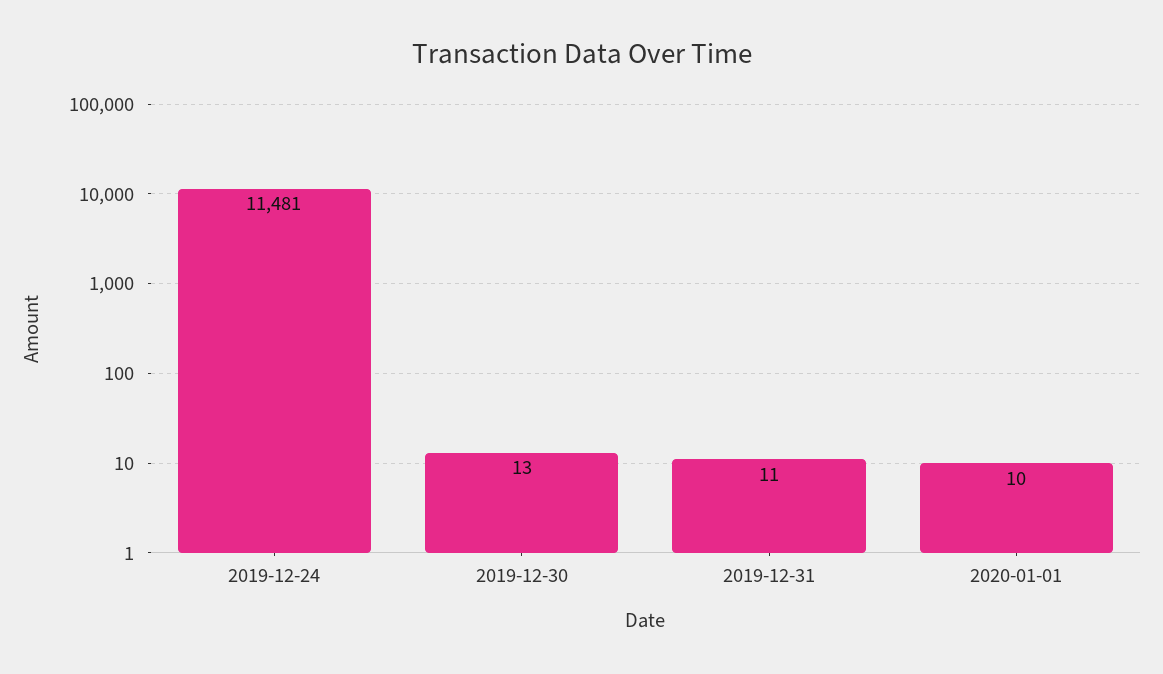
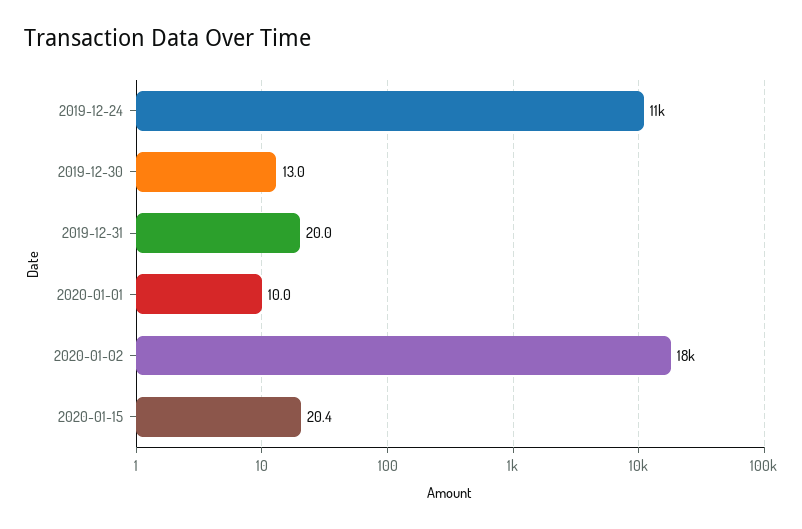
2019-12-31: 11 -> 20
2020-01-02: none -> 18000
2020-01-15: none -> 20.4

